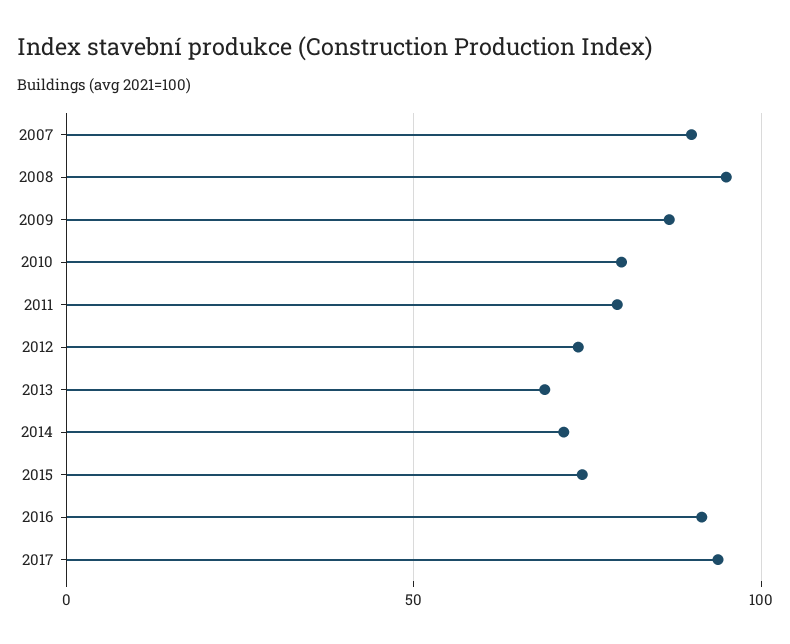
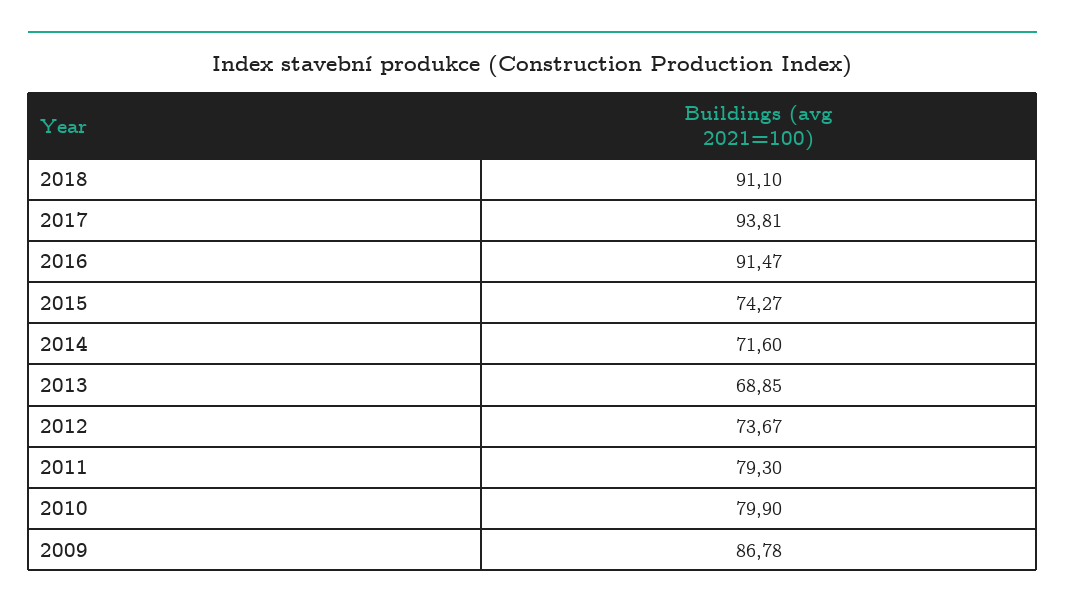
2007: 90 -> none
2008: 95 -> none
2018: none -> 91.1

